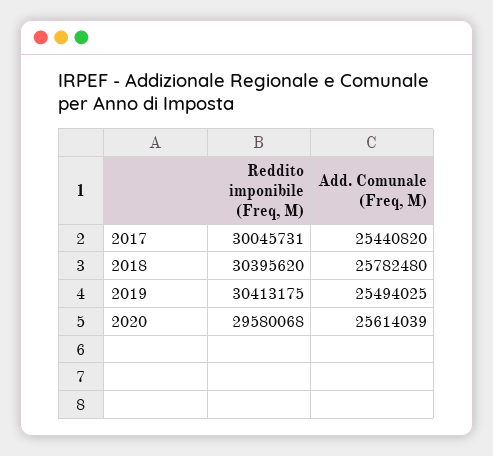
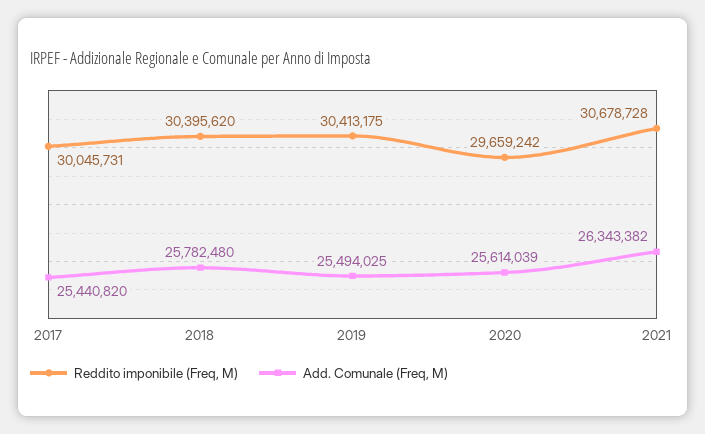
Reddito imponibile (Freq, M), 2020: 29580068 -> 29659242
Reddito imponibile (Freq, M), 2021: none -> 30678728
Add. Comunale (Freq, M), 2021: none -> 26343382

